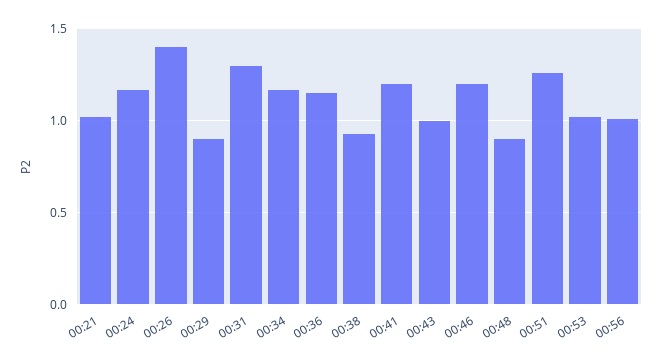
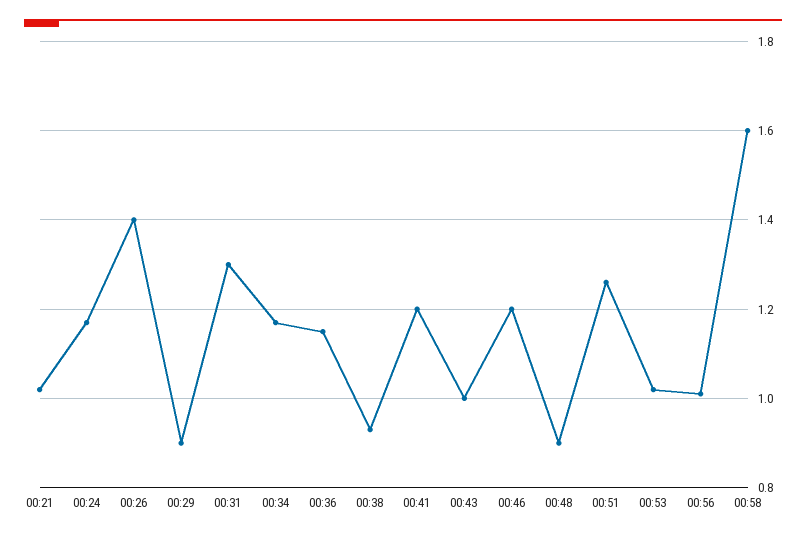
00:58: none -> 1.6

